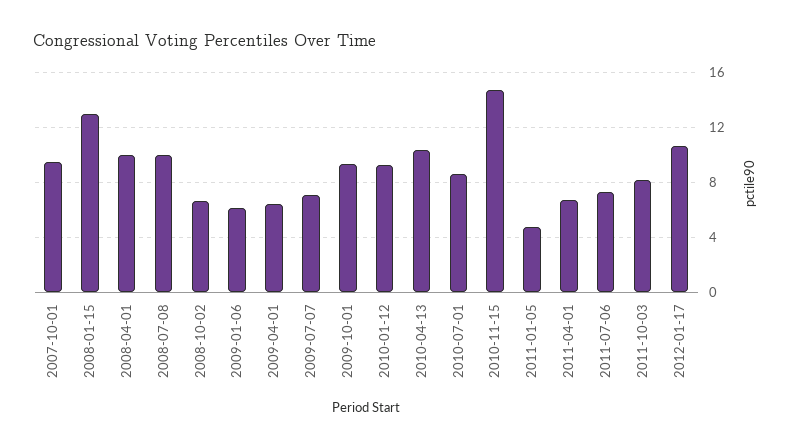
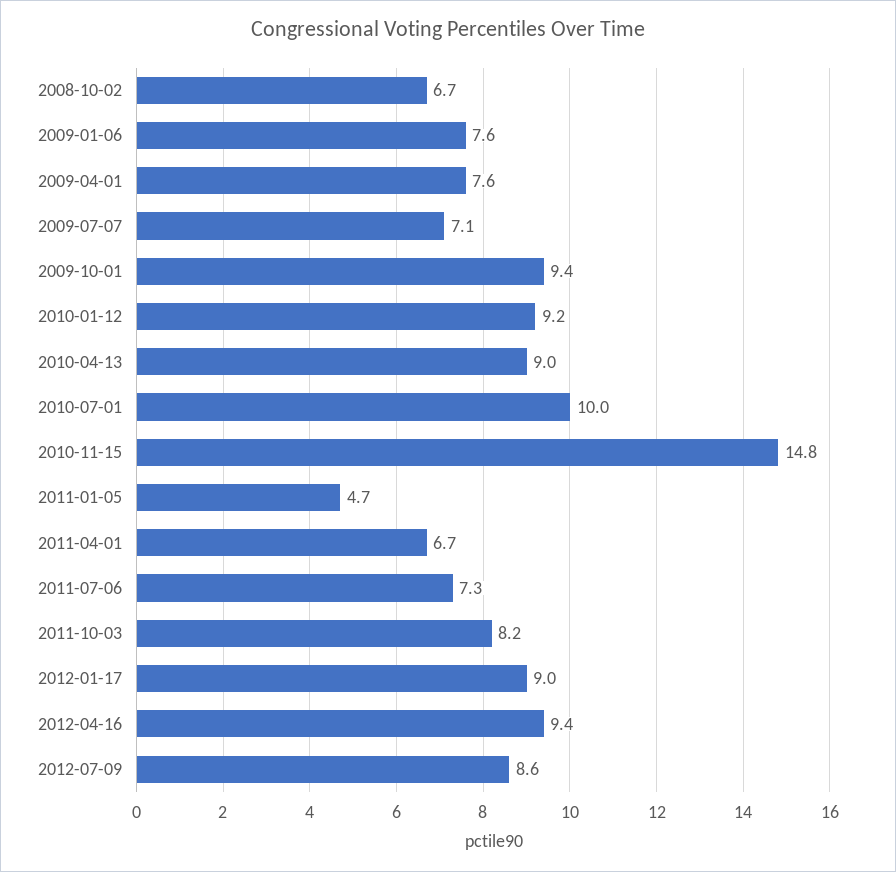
2007-10-01: 9.5 -> none
2008-01-15: 13 -> none
2008-04-01: 10 -> none
2008-07-08: 10 -> none
2009-01-06: 6 -> 7.6
2009-04-01: 6.5 -> 7.6
2010-04-13: 10.5 -> 9
2010-07-01: 8.5 -> 10
2012-01-17: 10.5 -> 9
2012-04-16: none -> 9.4
2012-07-09: none -> 8.6

